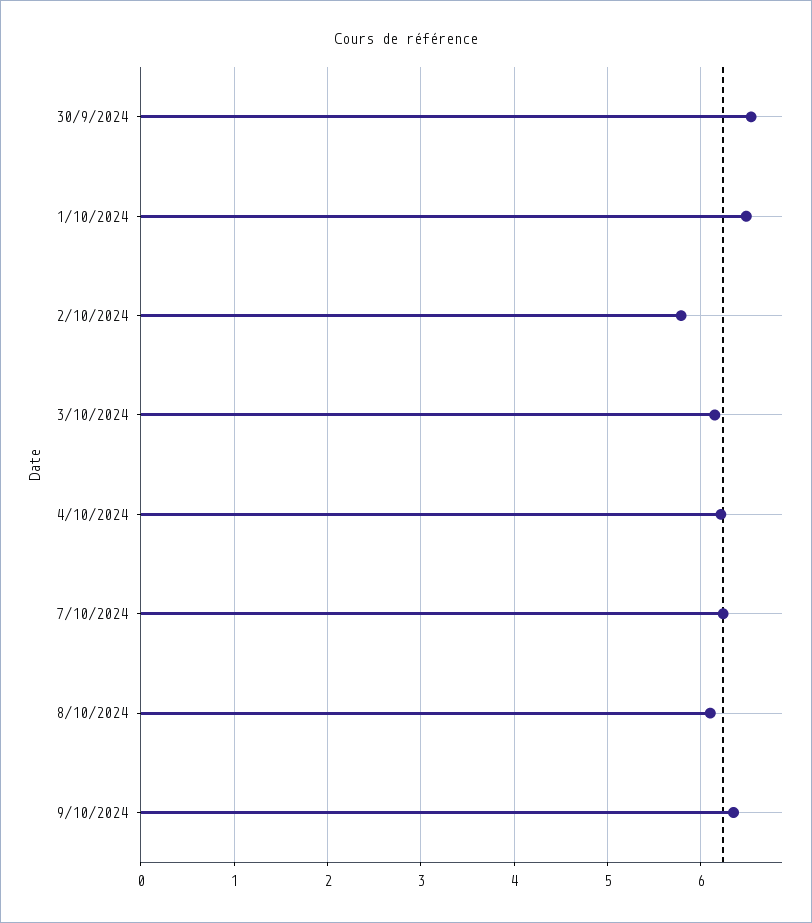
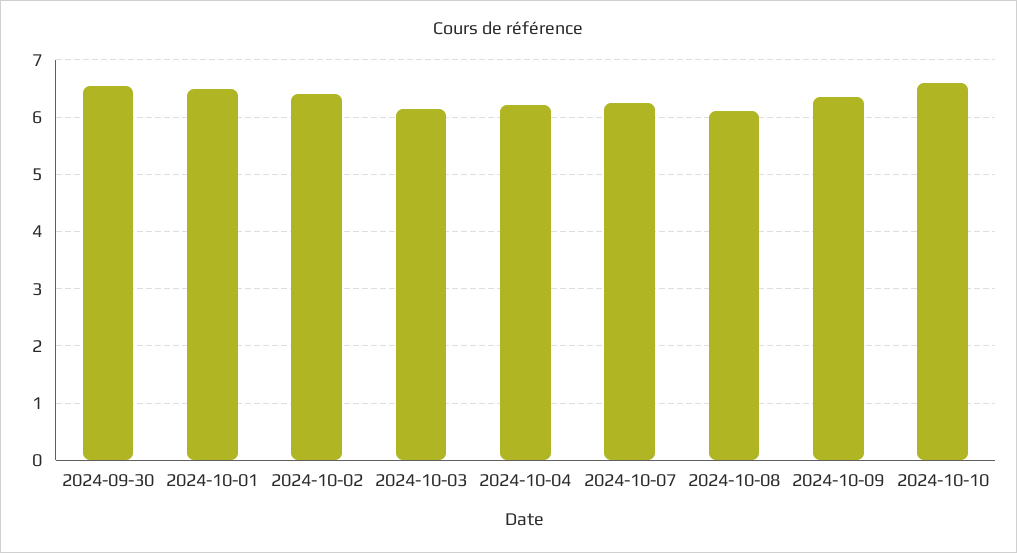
2/10/2024: 5.8 -> 6.4
2024-10-10: none -> 6.6

